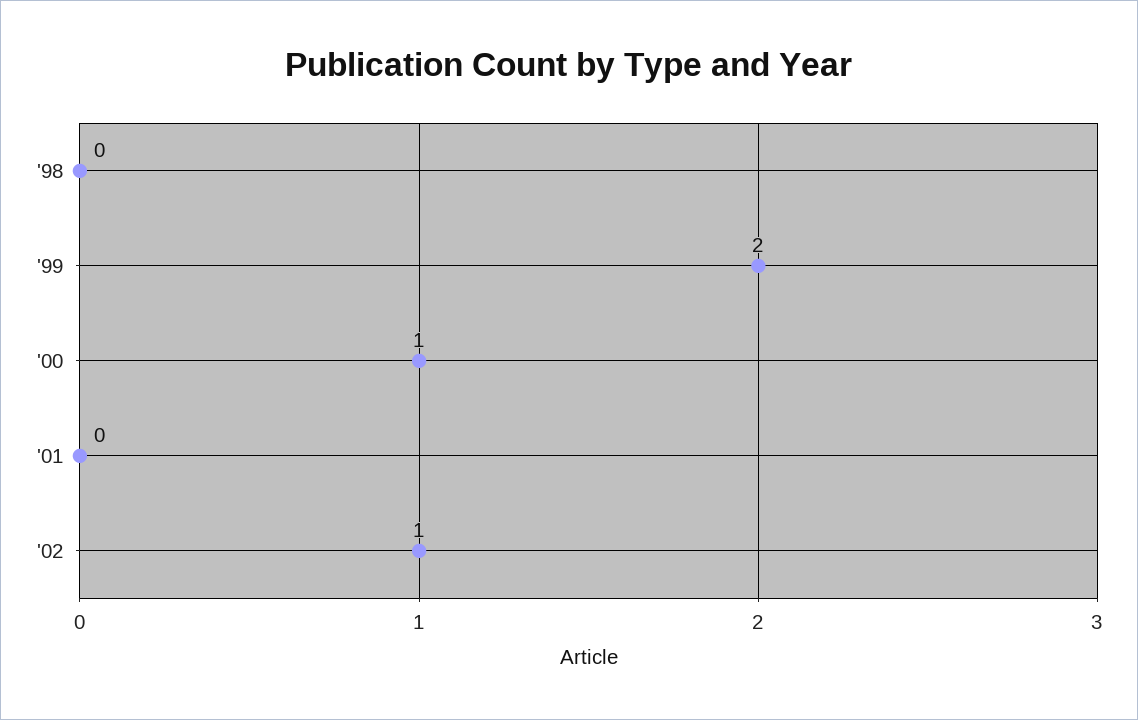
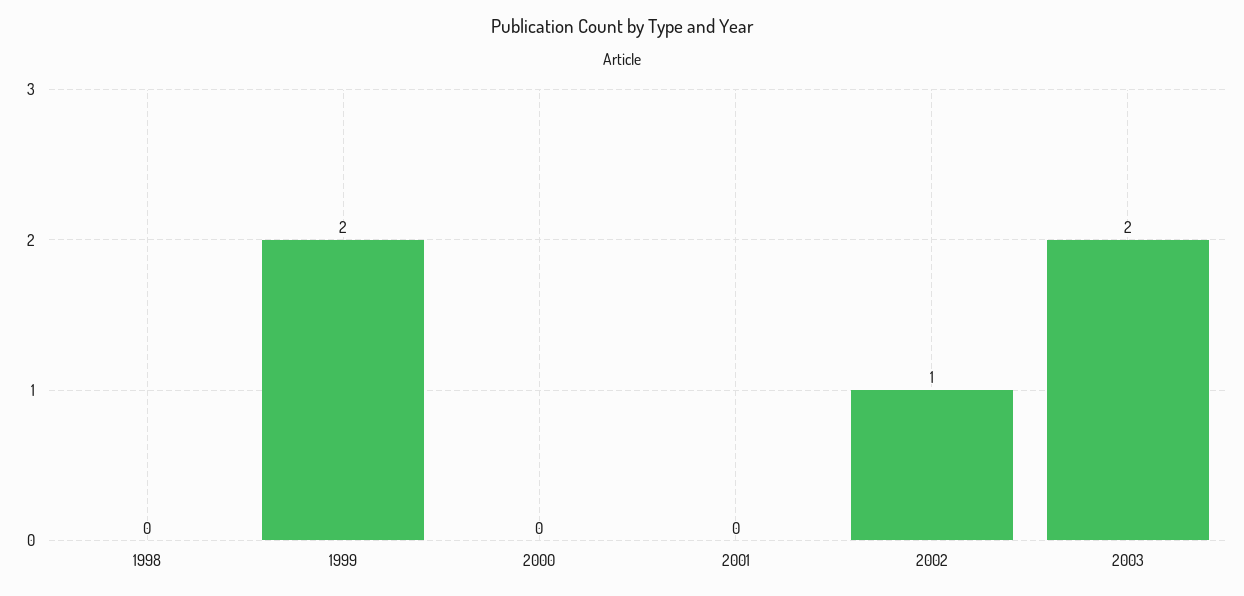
'00: 1 -> 0
2003: none -> 2

